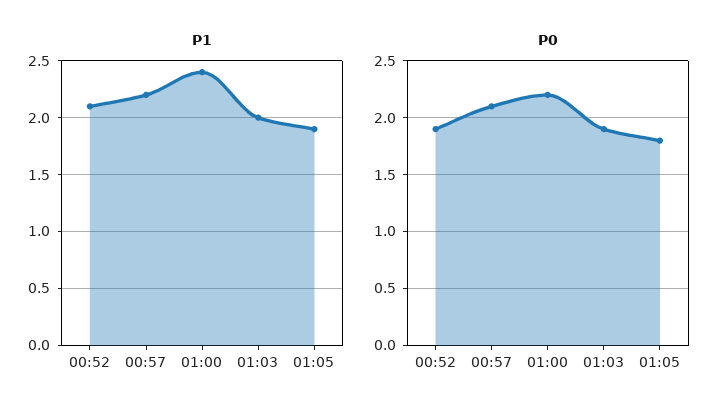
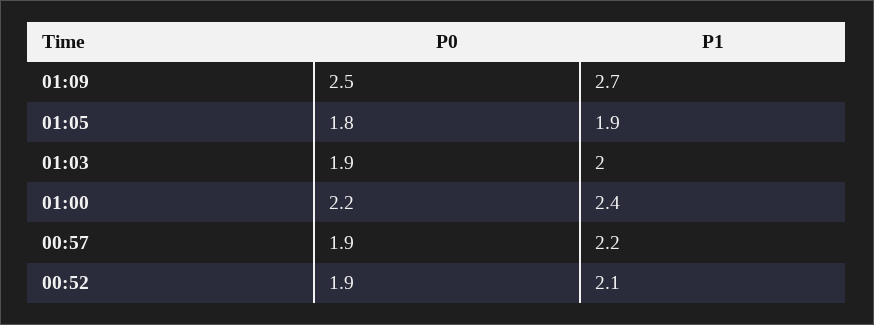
P0, 00:57: 2.1 -> 1.9
P0, 01:09: none -> 2.5
P1, 01:09: none -> 2.7

